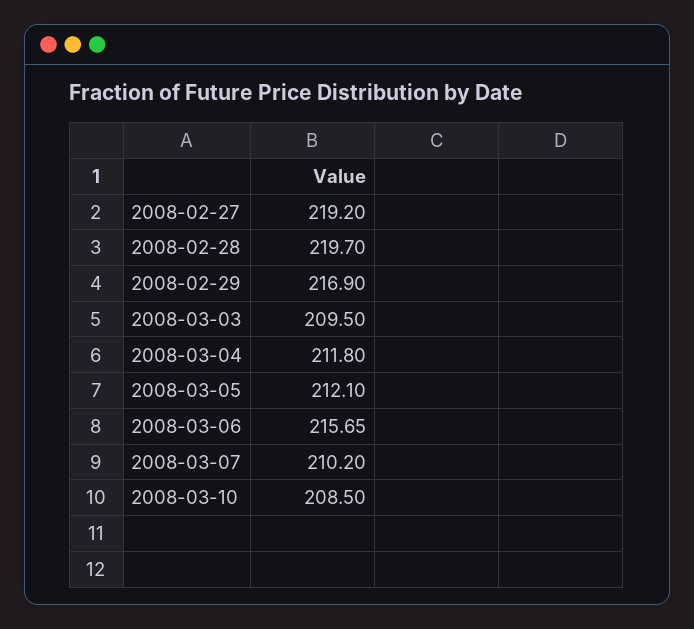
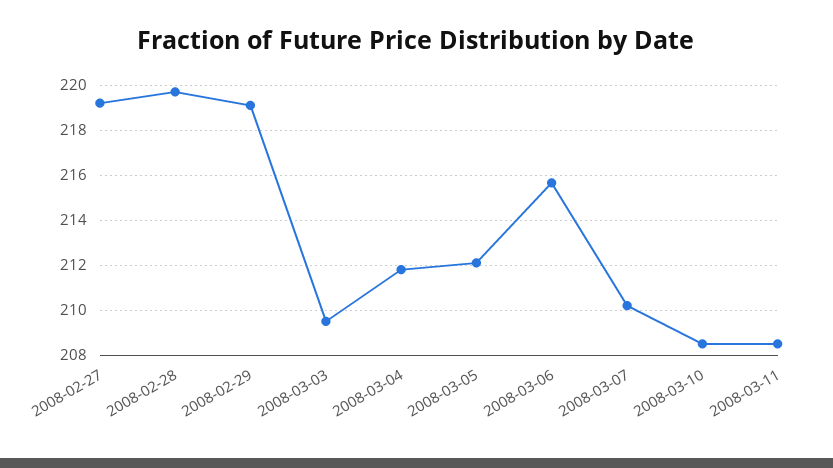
2008-02-29: 216.9 -> 219
2008-03-11: none -> 208.5

